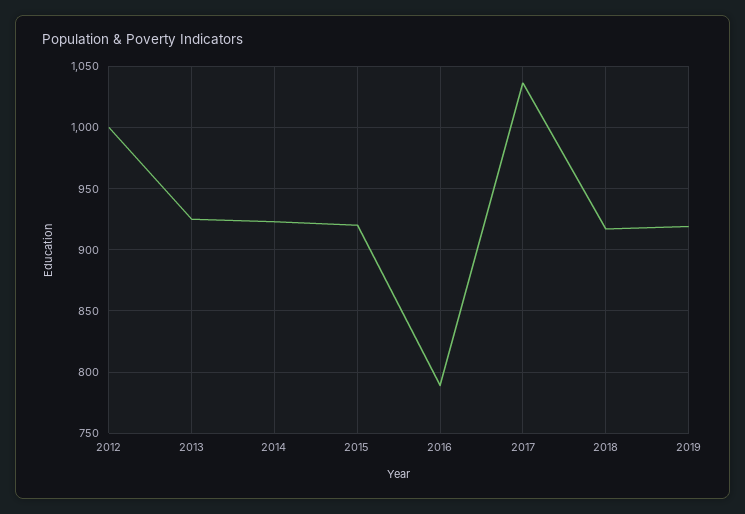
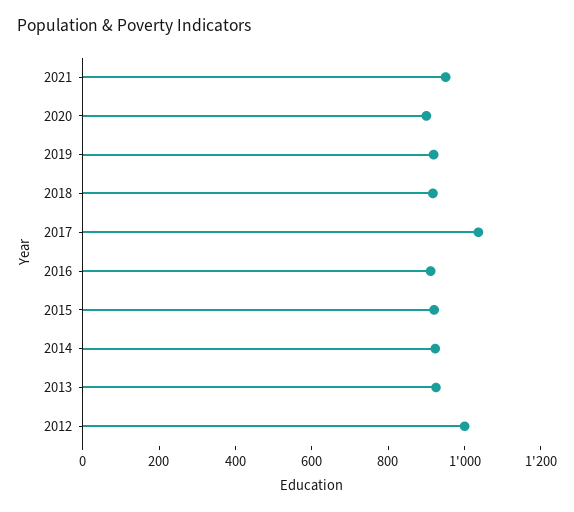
2016: 790 -> 900
2021: none -> 950
2020: none -> 900

